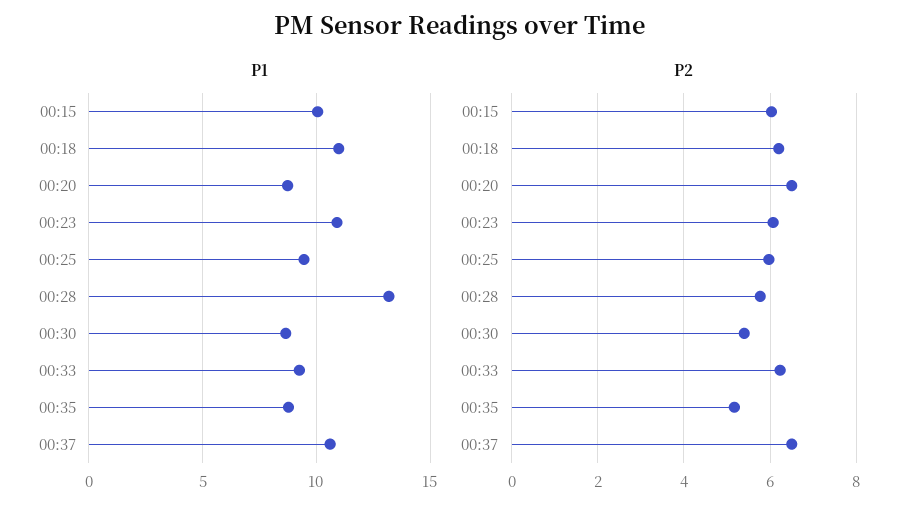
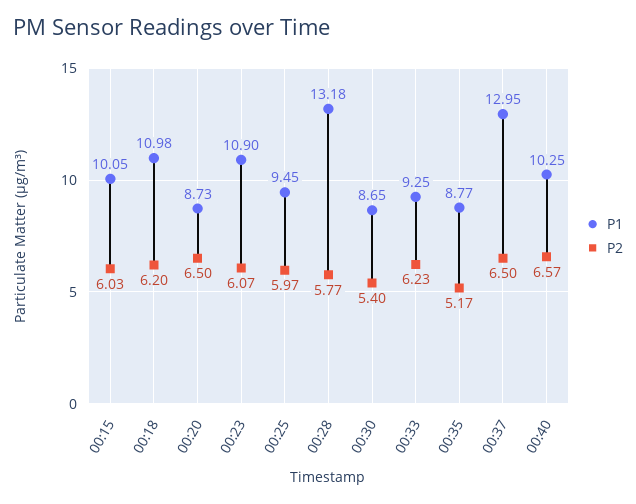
P1, 00:37: 10.5 -> 12.95
P1, 00:40: none -> 10.25
P2, 00:40: none -> 6.57

